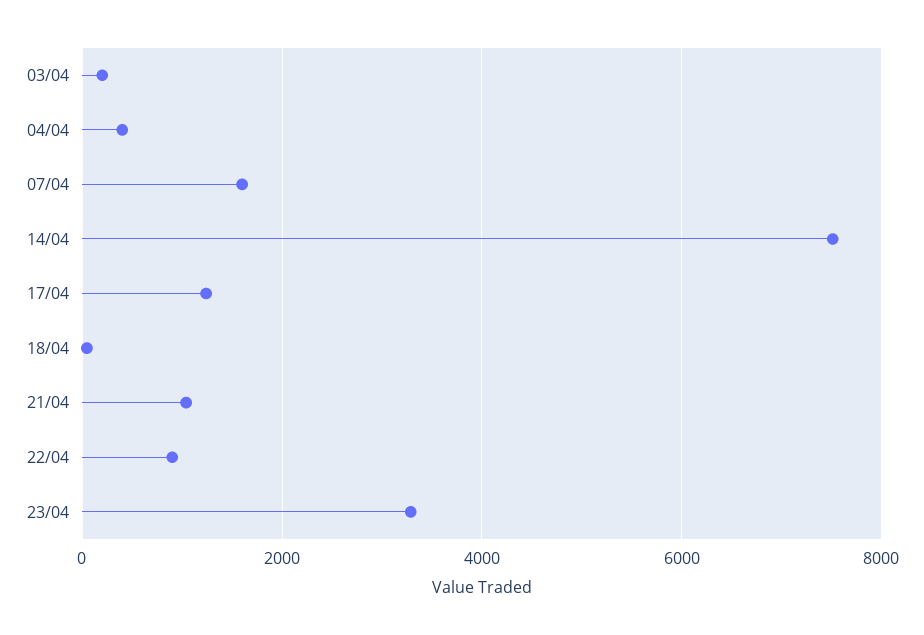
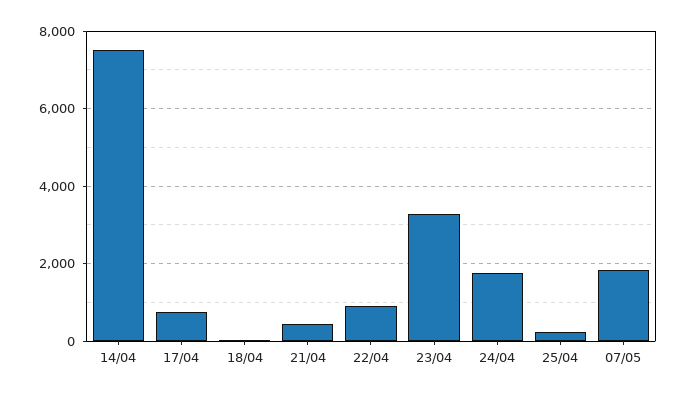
03/04: 200 -> none
04/04: 400 -> none
07/04: 1600 -> none
17/04: 1200 -> 800
21/04: 1000 -> 400
24/04: none -> 1800
25/04: none -> 200
07/05: none -> 1800

